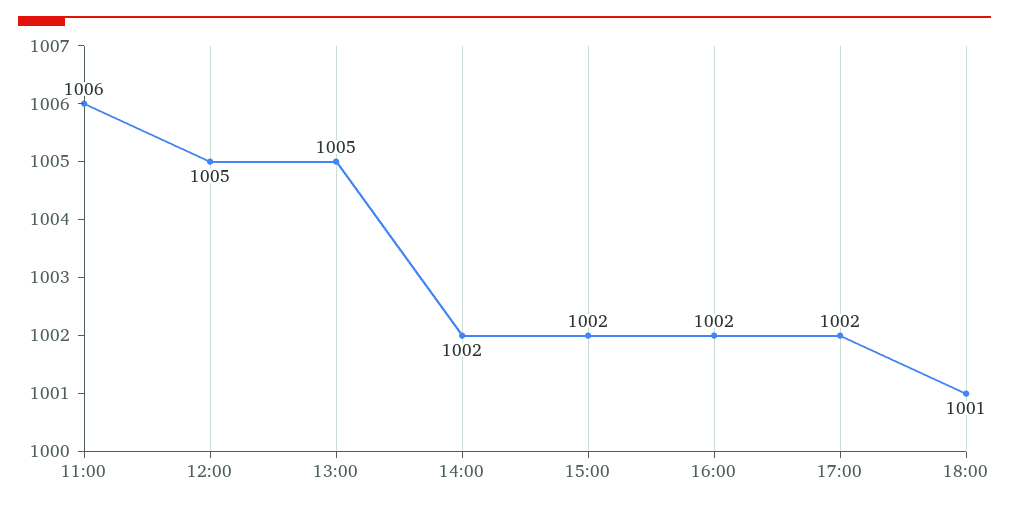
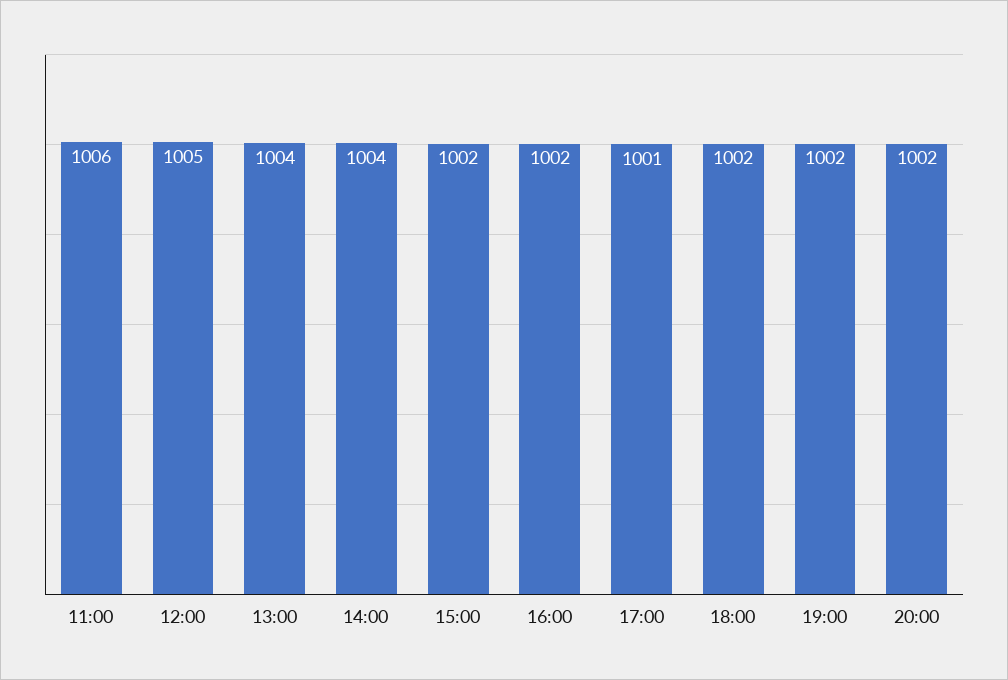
13:00: 1005 -> 1004
14:00: 1002 -> 1004
17:00: 1002 -> 1001
18:00: 1001 -> 1002
19:00: none -> 1002
20:00: none -> 1002

